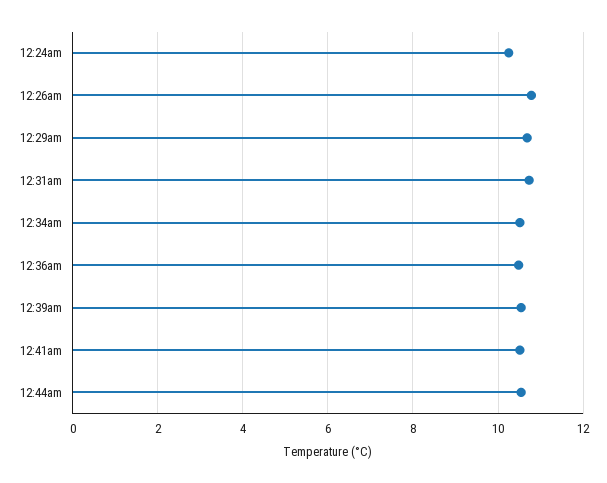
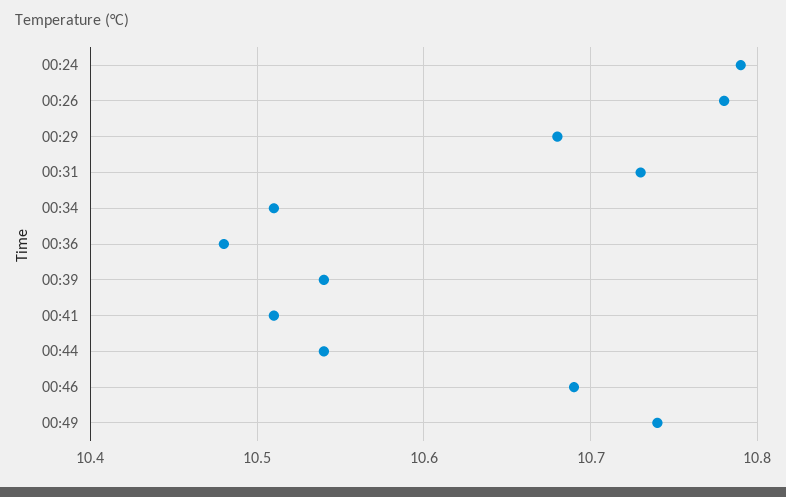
12:24am: 10.2 -> 10.79
00:46: none -> 10.69
00:49: none -> 10.74

